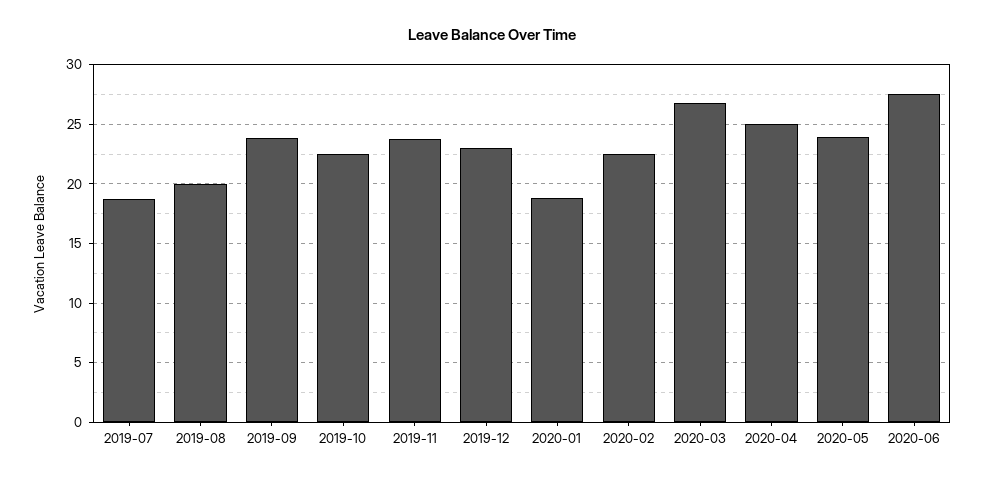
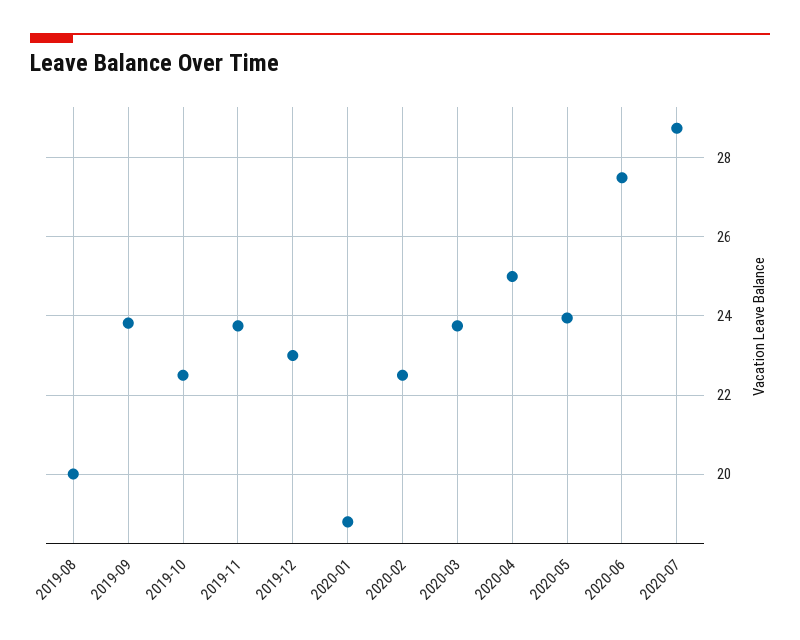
2019-07: 19 -> none
2020-03: 27 -> 23.8
2020-07: none -> 28.8

